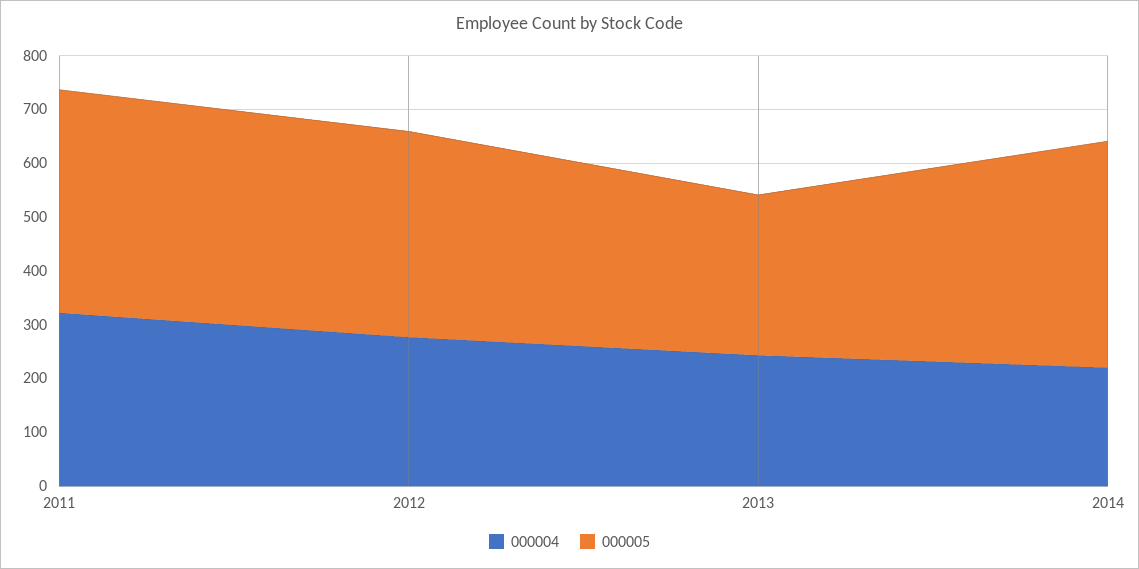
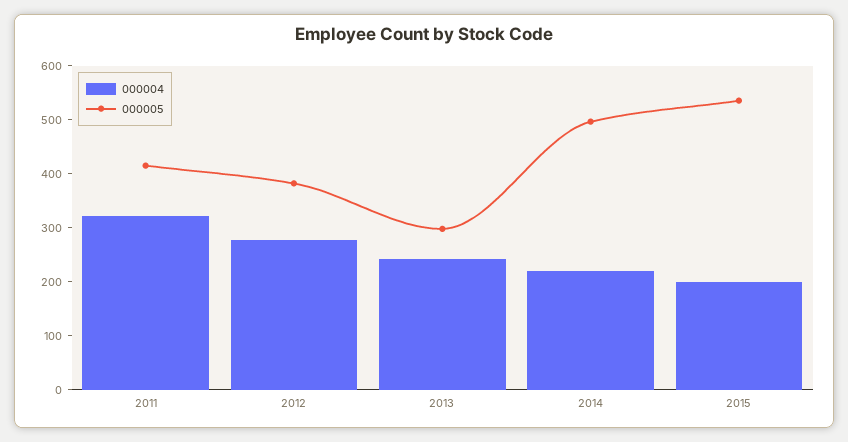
000005, 2014: 420 -> 500
000004, 2015: none -> 200
000005, 2015: none -> 540

